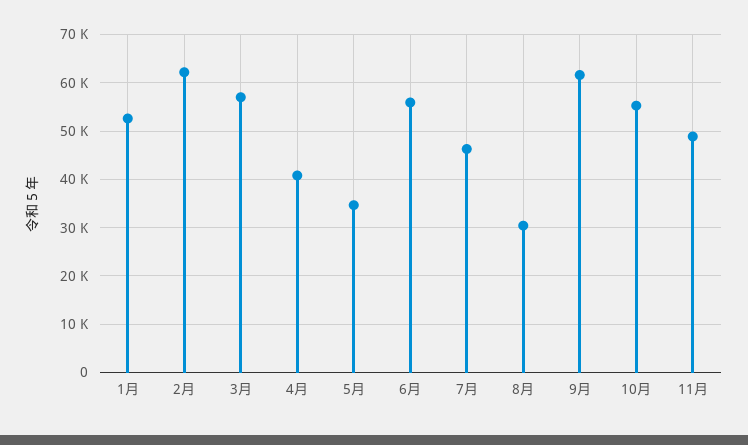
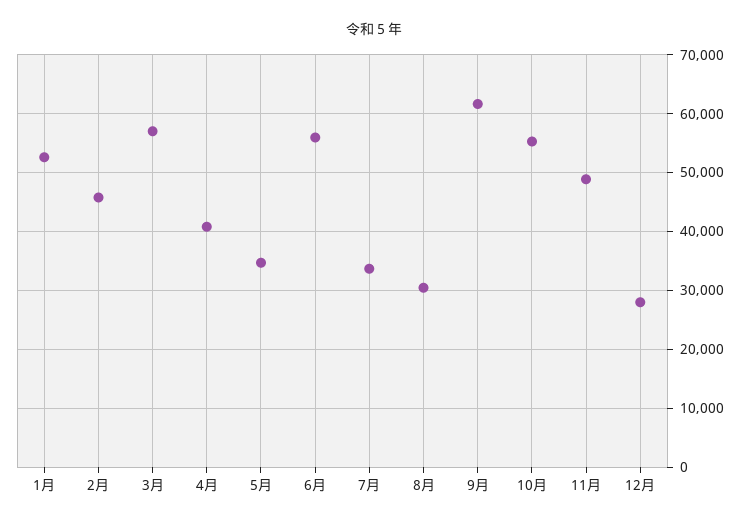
2月: 62000 -> 46000
7月: 46000 -> 34000
12月: none -> 28000

